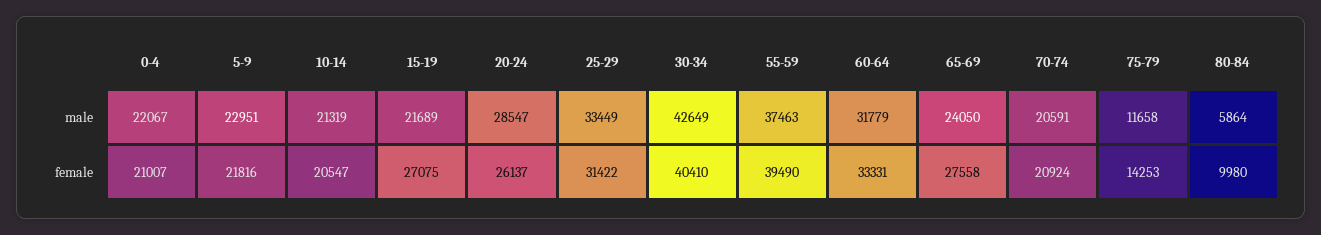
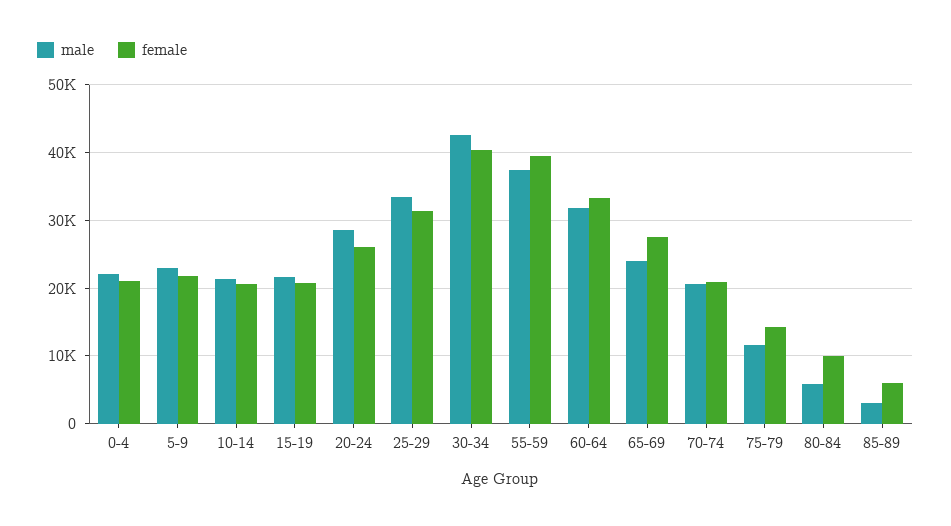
female, 15-19: 27075 -> 21000
male, 85-89: none -> 3000
female, 85-89: none -> 6000

